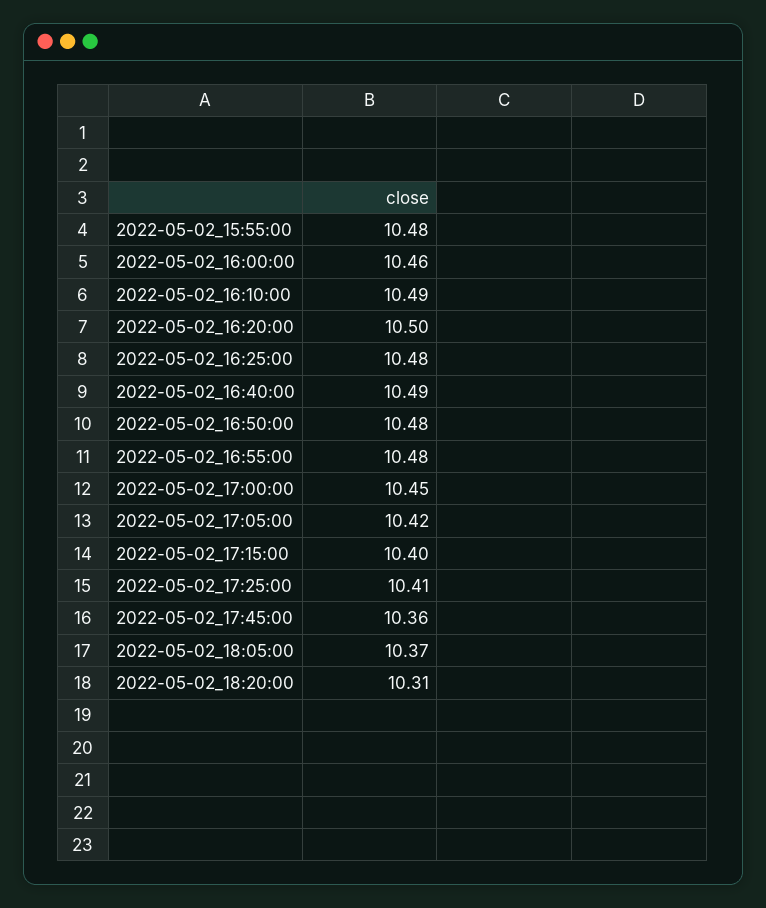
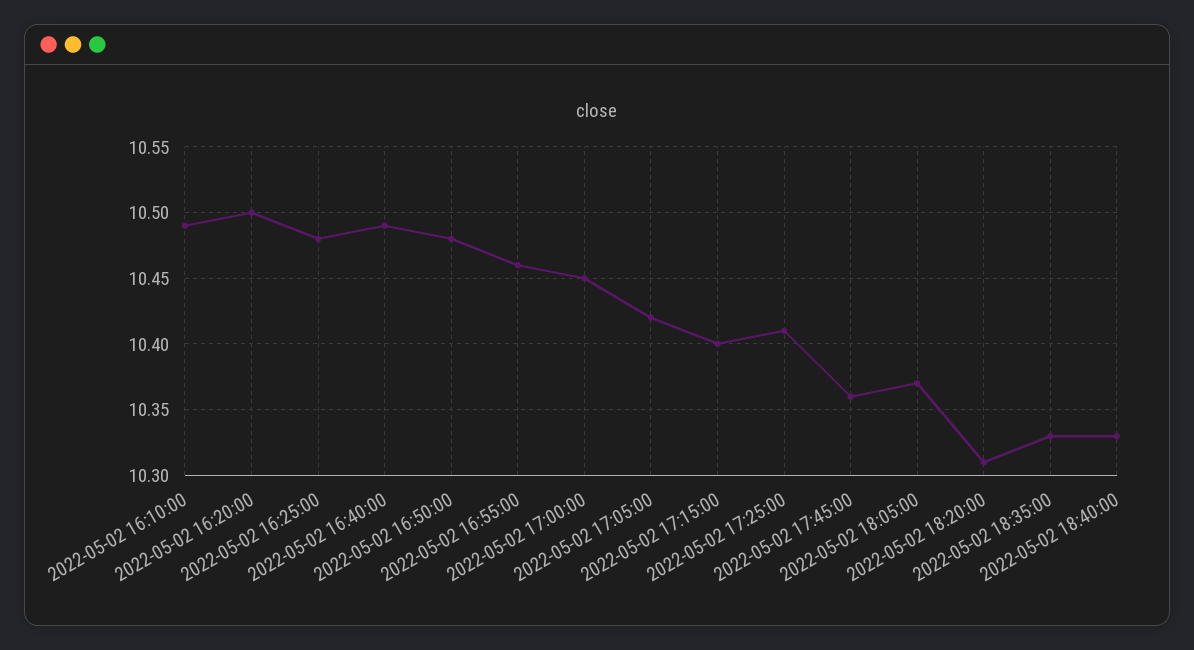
2022-05-02_15:55:00: 10.48 -> none
2022-05-02_16:00:00: 10.46 -> none
2022-05-02_16:55:00: 10.48 -> 10.46
2022-05-02 18:35:00: none -> 10.33
2022-05-02 18:40:00: none -> 10.33

